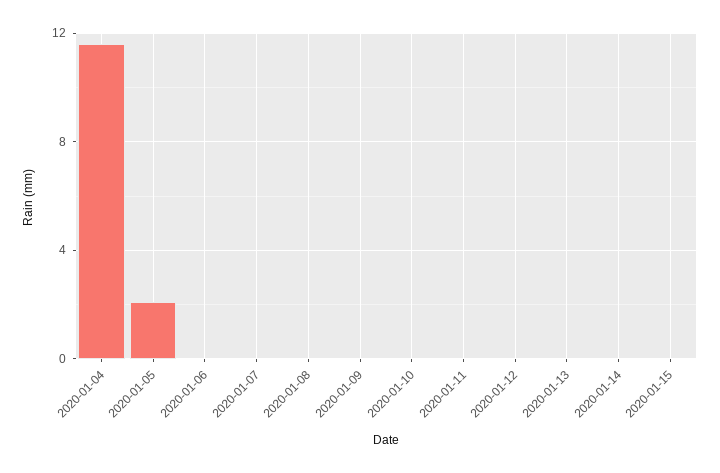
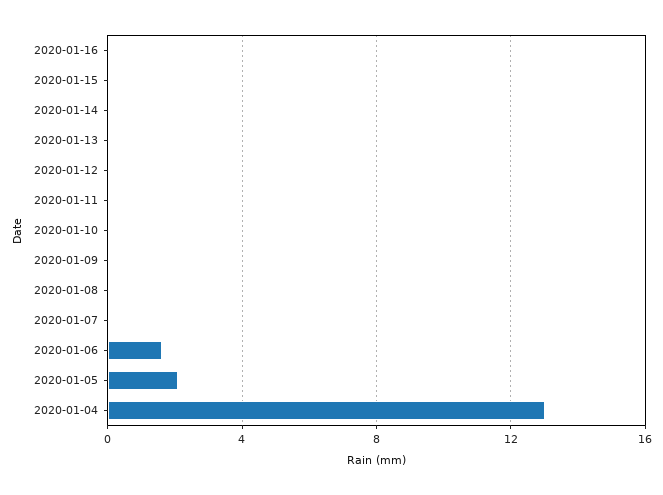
2020-01-04: 11.5 -> 13
2020-01-06: 0 -> 1.5
2020-01-16: none -> 0

